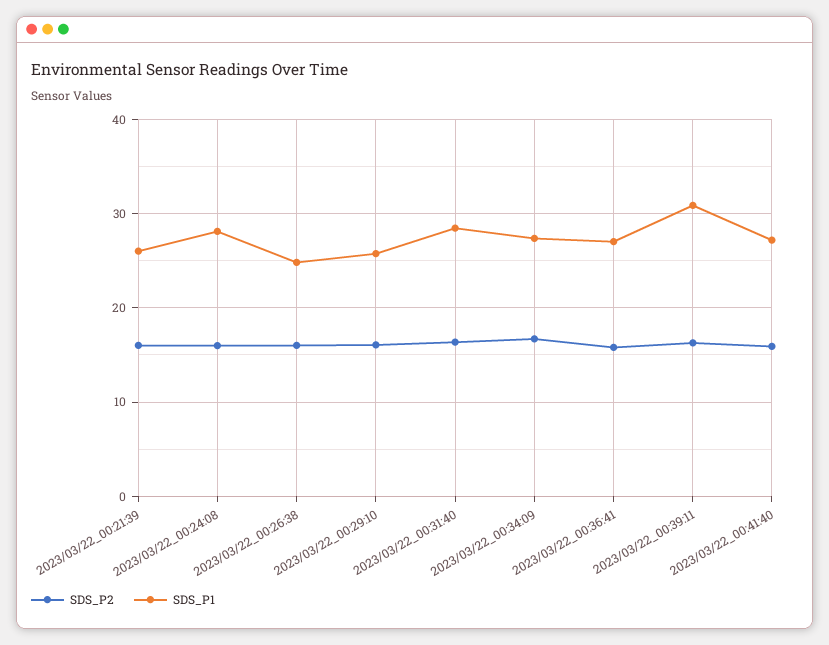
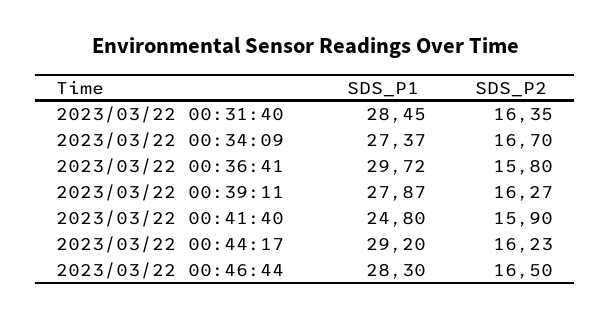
SDS_P2, 2023/03/22_00:21:39: 16 -> none
SDS_P1, 2023/03/22_00:21:39: 26 -> none
SDS_P2, 2023/03/22_00:24:08: 16 -> none
SDS_P1, 2023/03/22_00:24:08: 28 -> none
SDS_P2, 2023/03/22_00:26:38: 16 -> none
SDS_P1, 2023/03/22_00:26:38: 25 -> none
SDS_P2, 2023/03/22_00:29:10: 16 -> none
SDS_P1, 2023/03/22_00:29:10: 26 -> none
SDS_P1, 2023/03/22_00:36:41: 27 -> 29.72
SDS_P1, 2023/03/22_00:39:11: 31 -> 27.87
SDS_P1, 2023/03/22_00:41:40: 27 -> 24.8
SDS_P1, 2023/03/22 00:44:17: none -> 29.2
SDS_P2, 2023/03/22 00:44:17: none -> 16.23
SDS_P1, 2023/03/22 00:46:44: none -> 28.3
SDS_P2, 2023/03/22 00:46:44: none -> 16.5

